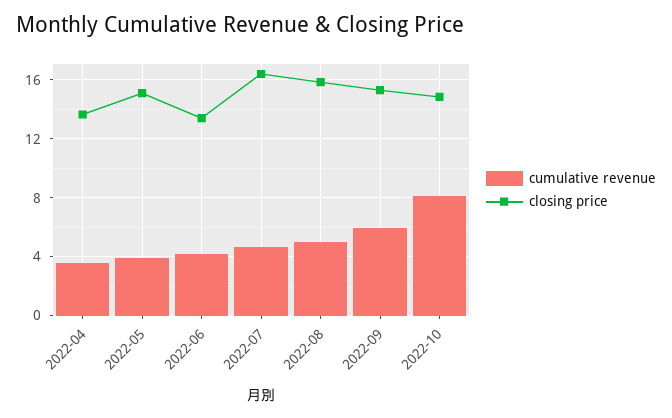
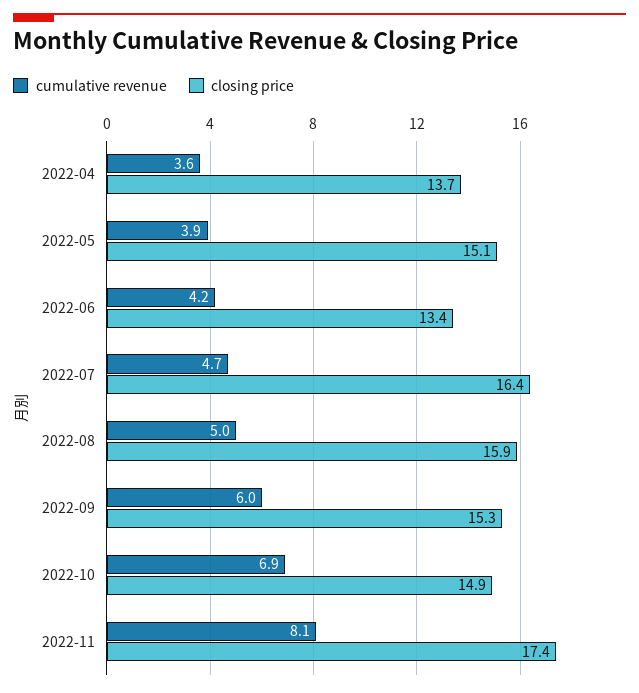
cumulative revenue, 2022-10: 8 -> 6.9
cumulative revenue, 2022-11: none -> 8.1
closing price, 2022-11: none -> 17.4

